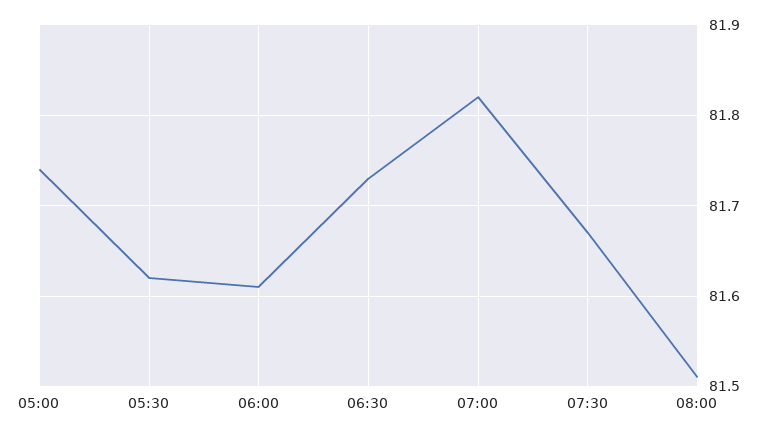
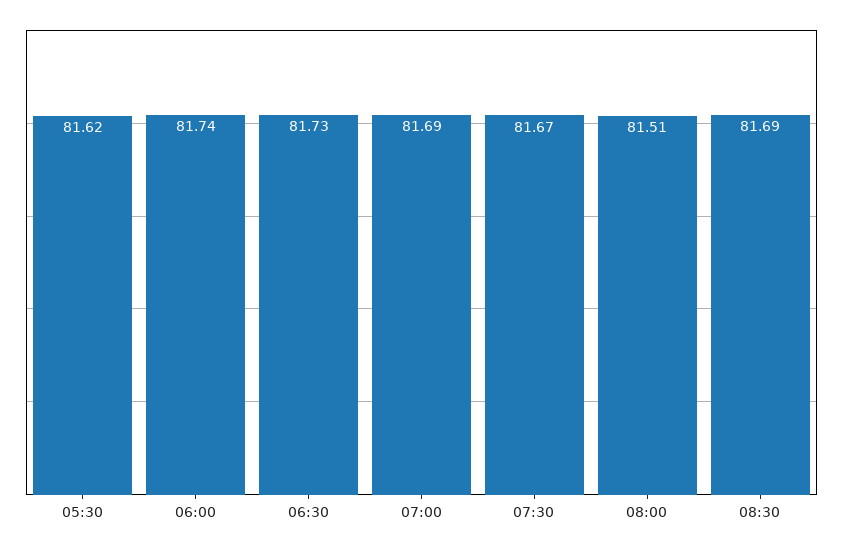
05:00: 81.74 -> none
06:00: 81.61 -> 81.74
07:00: 81.82 -> 81.69
08:30: none -> 81.69

